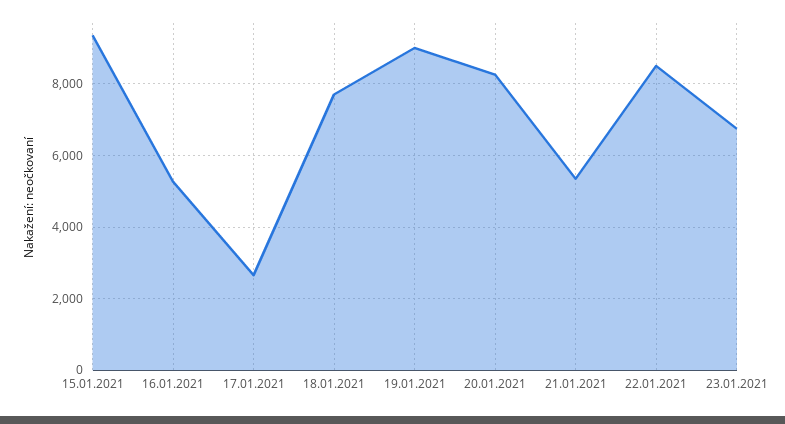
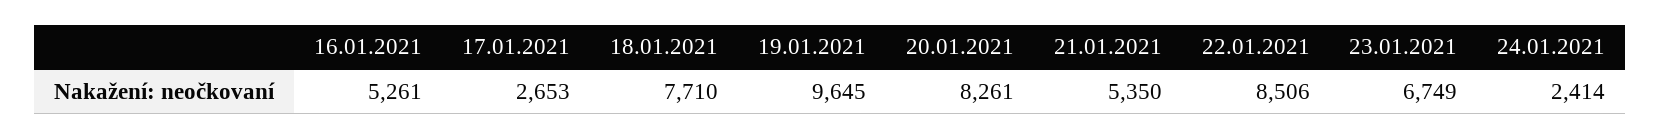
15.01.2021: 9400 -> none
19.01.2021: 9000 -> 9645
24.01.2021: none -> 2414

